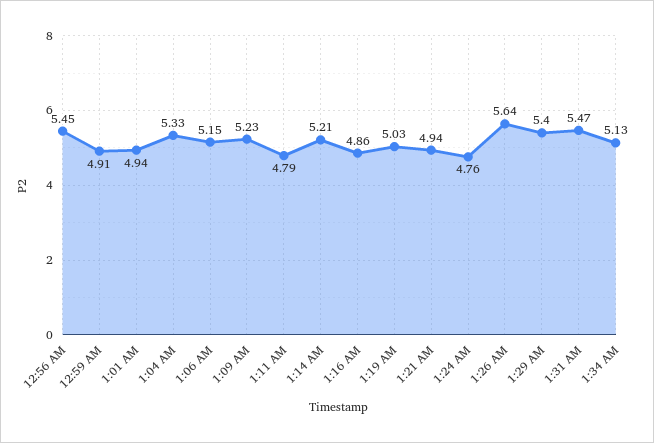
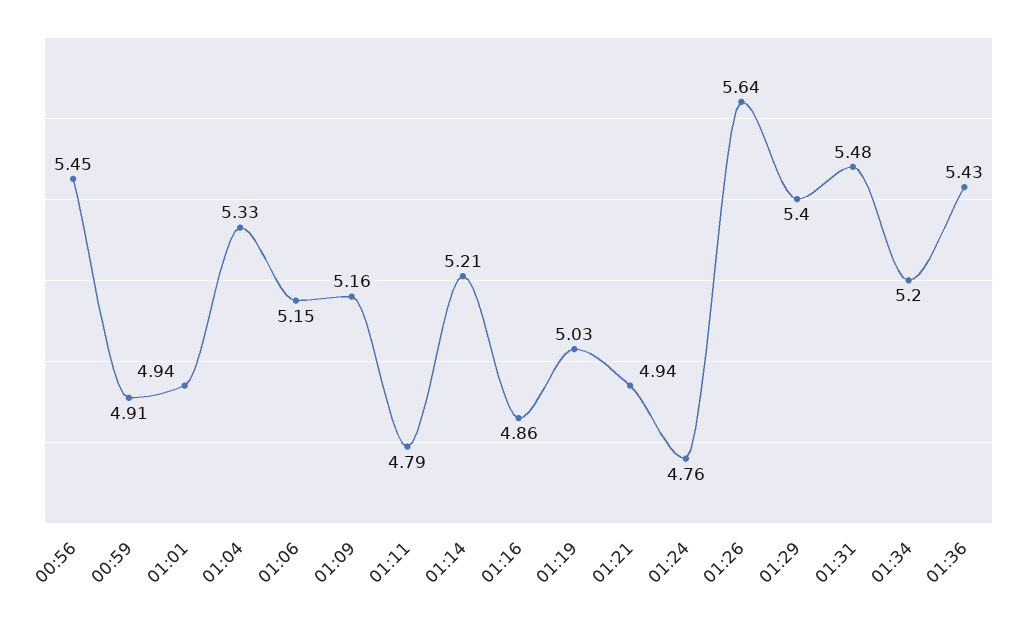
1:09 AM: 5.23 -> 5.16
1:31 AM: 5.47 -> 5.48
1:34 AM: 5.13 -> 5.2
01:36: none -> 5.43

